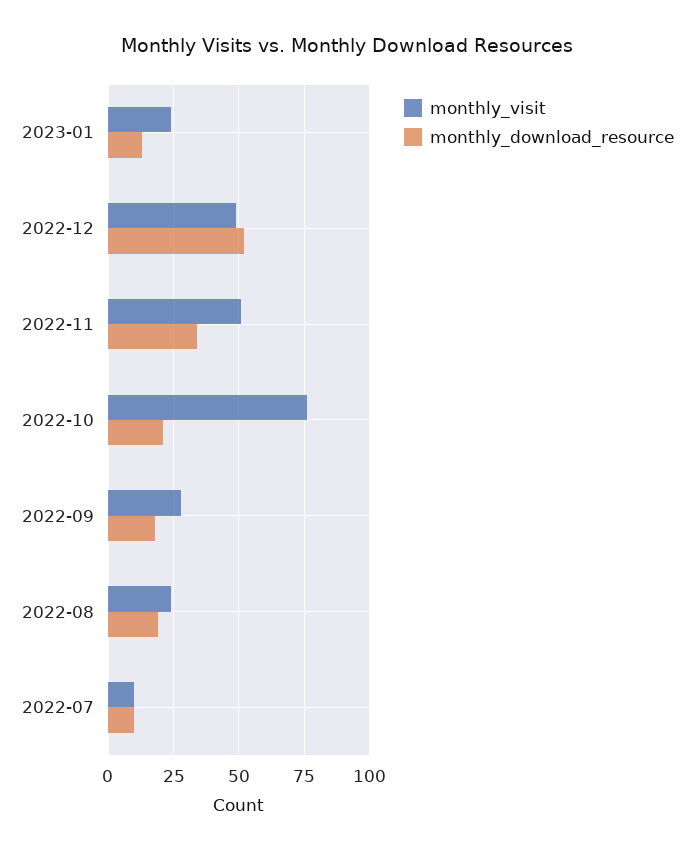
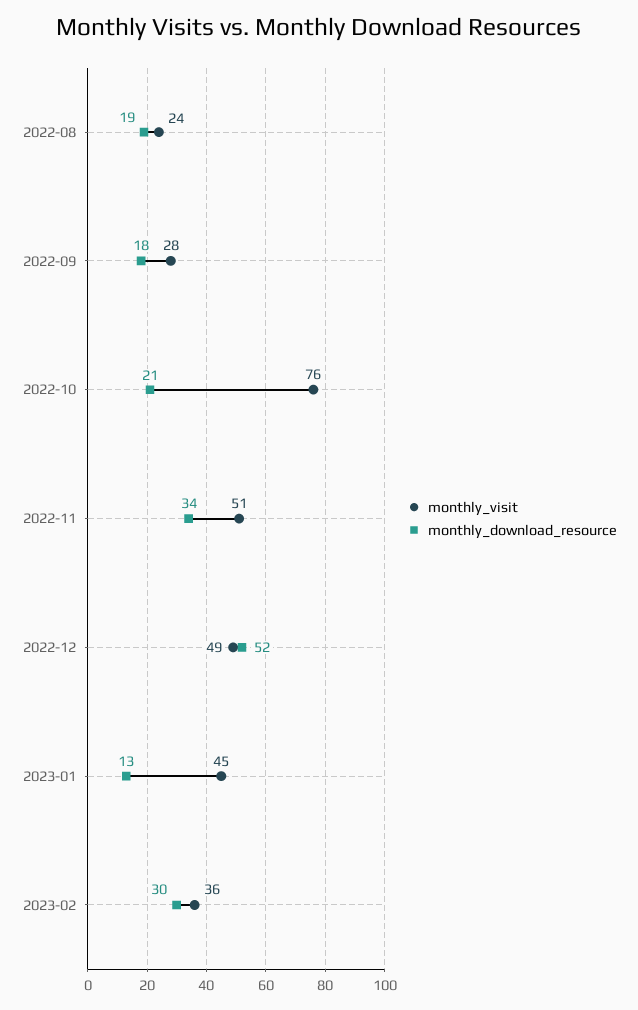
monthly_visit, 2023-01: 25 -> 45
monthly_visit, 2022-07: 10 -> none
monthly_download_resource, 2022-07: 10 -> none
monthly_visit, 2023-02: none -> 36
monthly_download_resource, 2023-02: none -> 30

